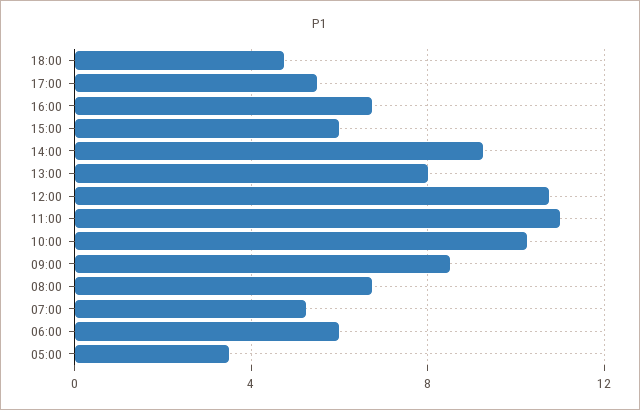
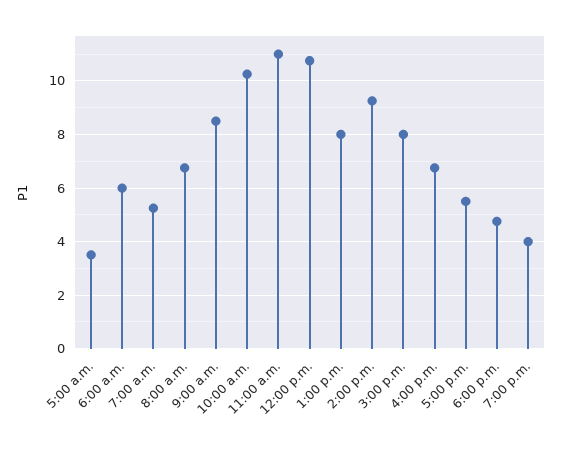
15:00: 6 -> 8
7:00 p.m.: none -> 4

